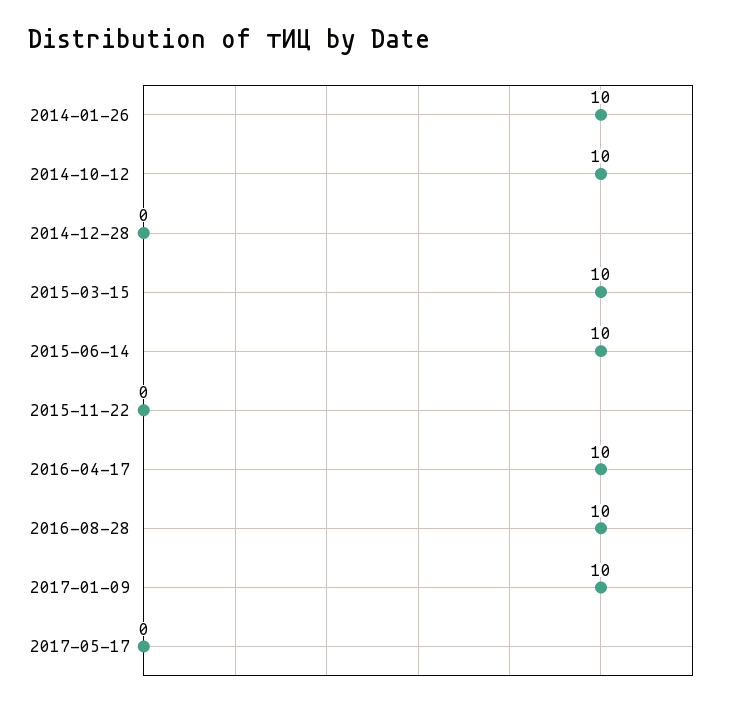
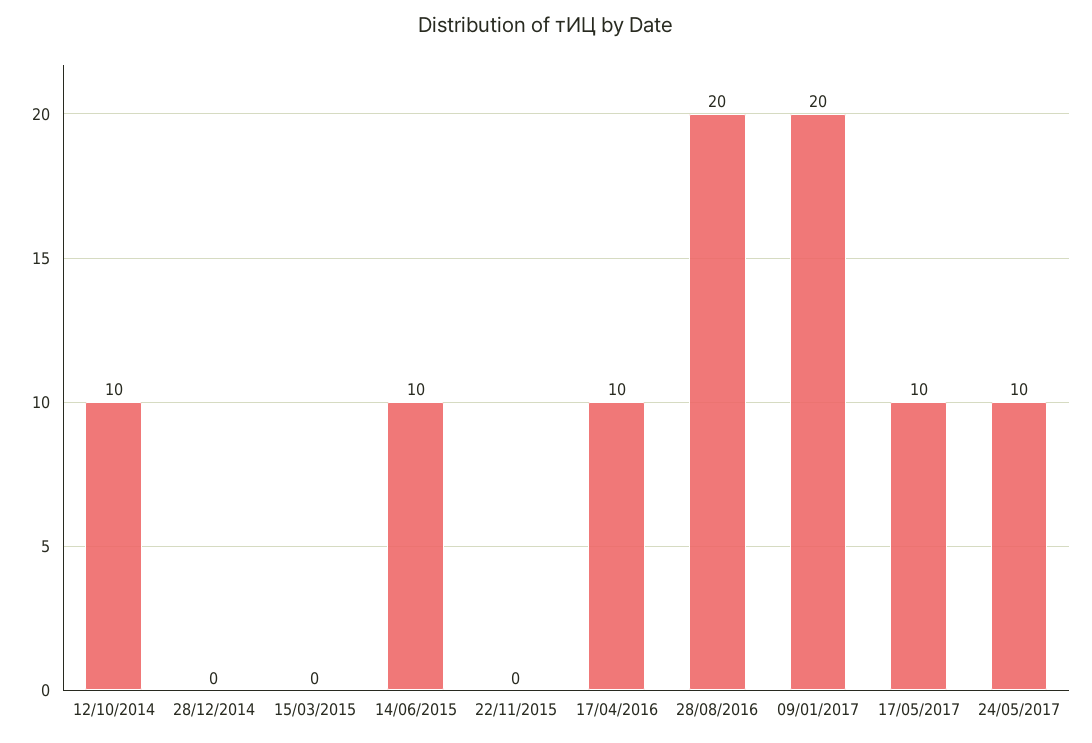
2014-01-26: 10 -> none
2015-03-15: 10 -> 0
2016-08-28: 10 -> 20
2017-01-09: 10 -> 20
2017-05-17: 0 -> 10
24/05/2017: none -> 10

